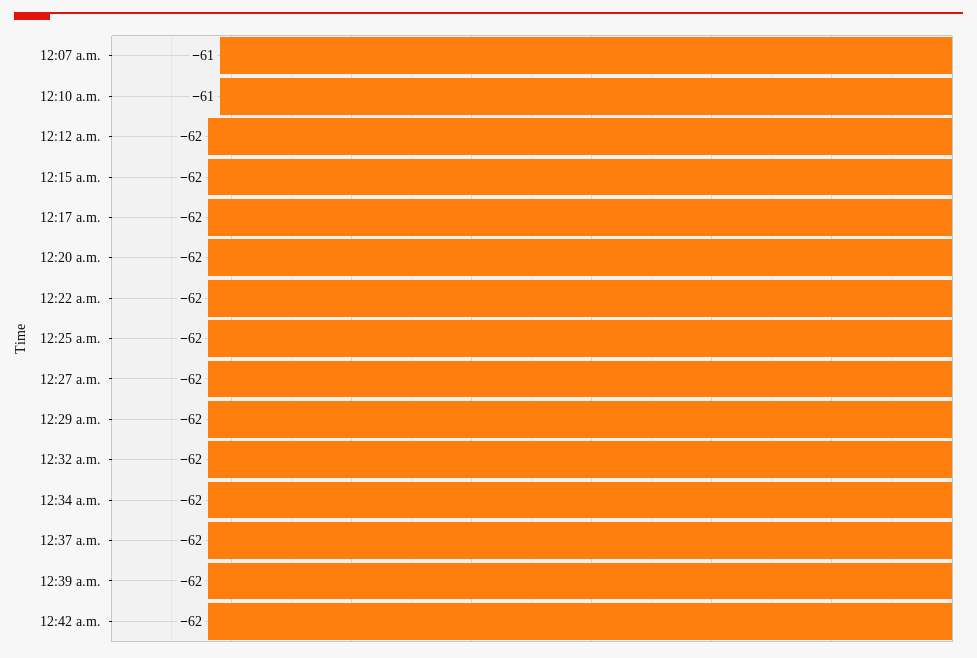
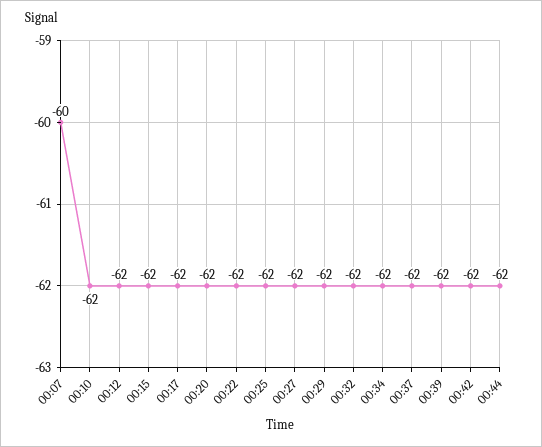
12:07 a.m.: -61 -> -60
12:10 a.m.: -61 -> -62
00:44: none -> -62

